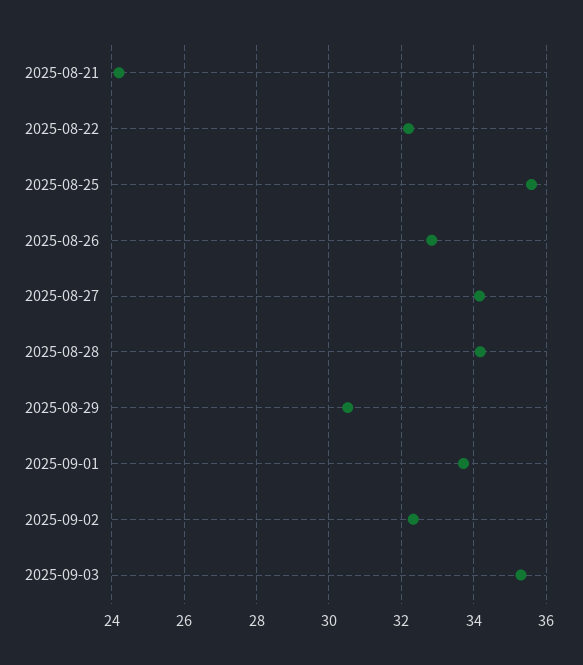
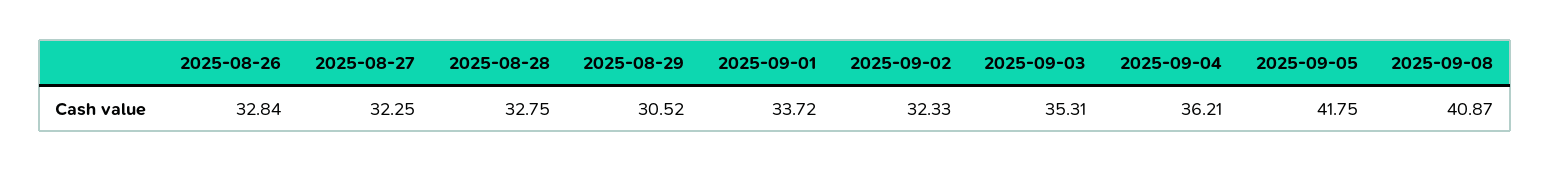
2025-08-21: 24.2 -> none
2025-08-22: 32.2 -> none
2025-08-25: 35.6 -> none
2025-08-27: 34.2 -> 32.25
2025-08-28: 34.2 -> 32.75
2025-09-04: none -> 36.21
2025-09-05: none -> 41.75
2025-09-08: none -> 40.87

